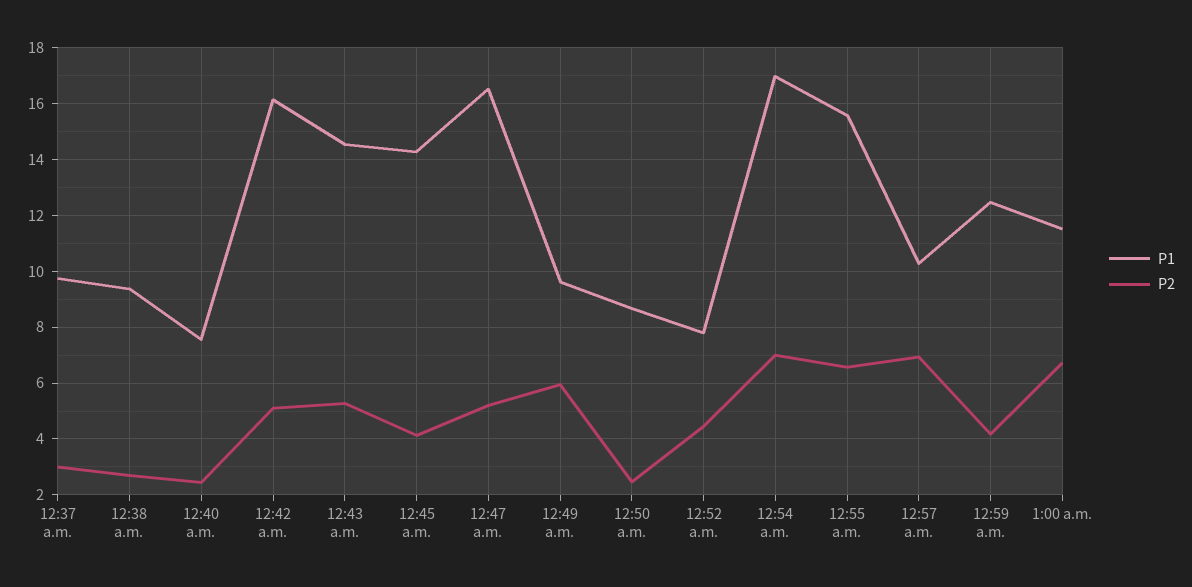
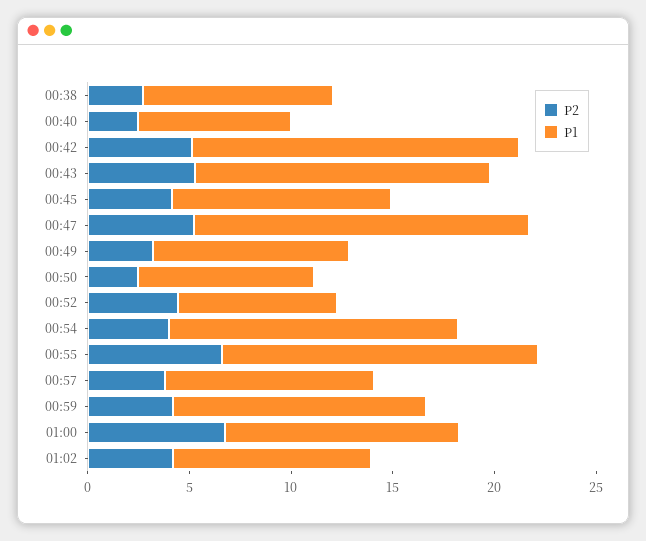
P1, 12:37 a.m.: 9.75 -> none
P2, 12:37 a.m.: 3 -> none
P1, 12:45 a.m.: 14.25 -> 11
P2, 12:49 a.m.: 6 -> 3
P1, 12:54 a.m.: 17 -> 14
P2, 12:54 a.m.: 7 -> 4
P2, 12:57 a.m.: 7 -> 4
P2, 01:02: none -> 4
P1, 01:02: none -> 10

